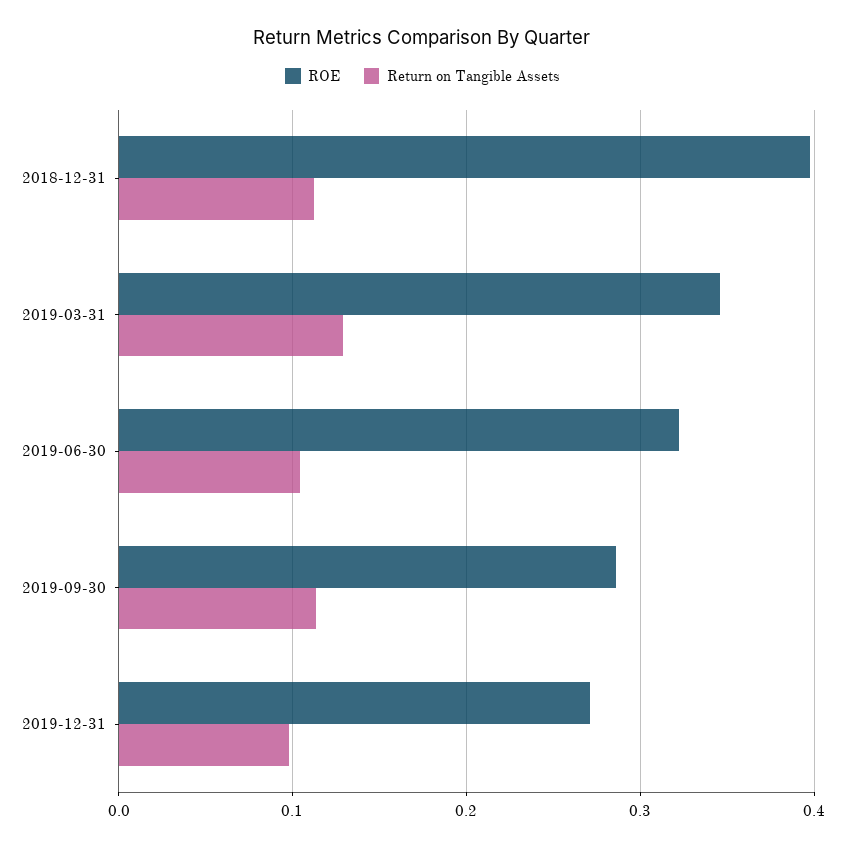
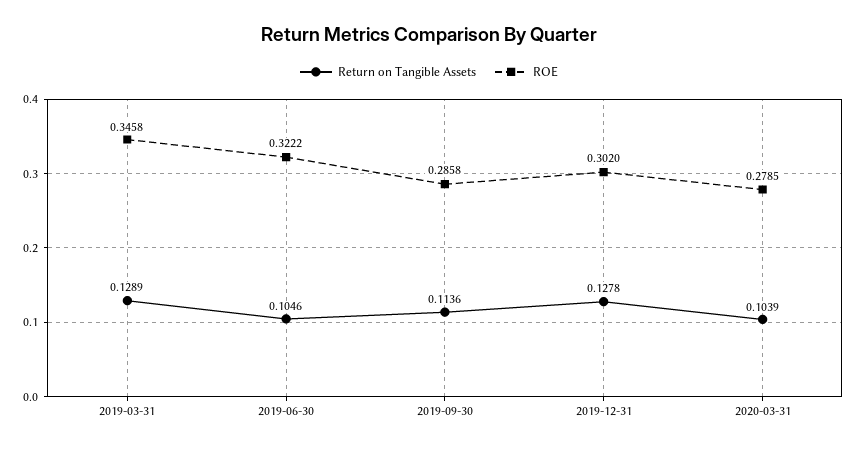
ROE, 2018-12-31: 0.4 -> none
Return on Tangible Assets, 2018-12-31: 0.11 -> none
ROE, 2019-12-31: 0.27 -> 0.302
Return on Tangible Assets, 2019-12-31: 0.1 -> 0.1278
Return on Tangible Assets, 2020-03-31: none -> 0.1039
ROE, 2020-03-31: none -> 0.2785

